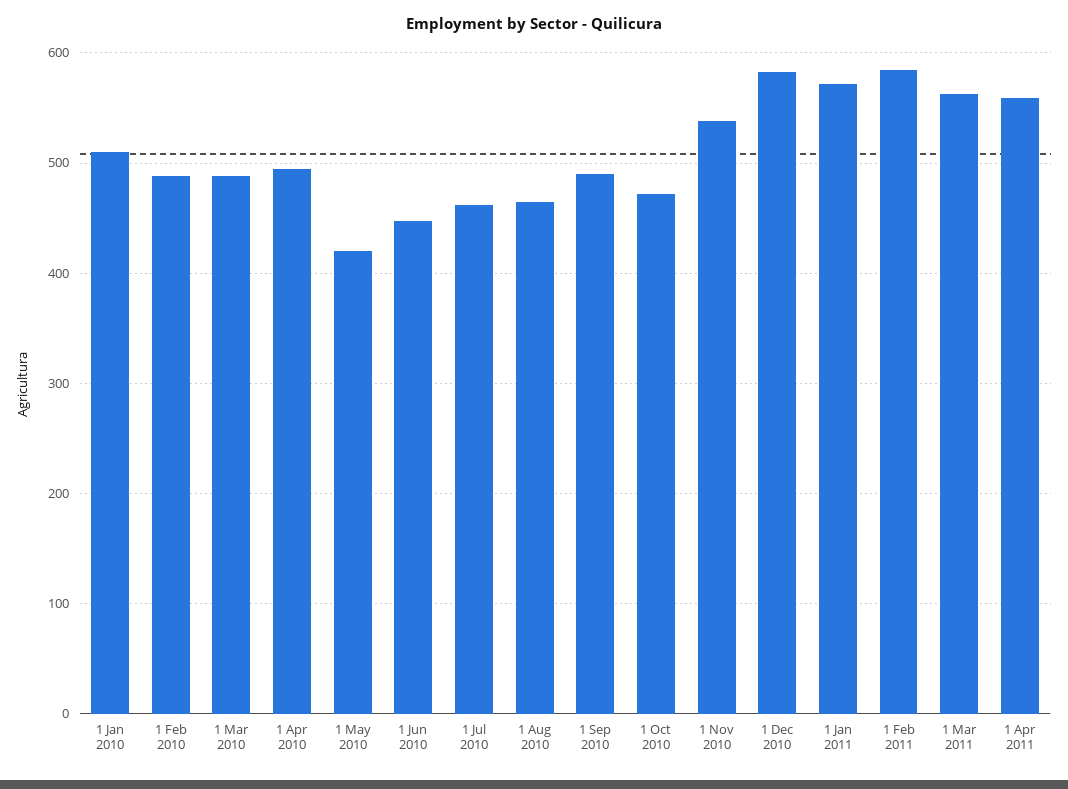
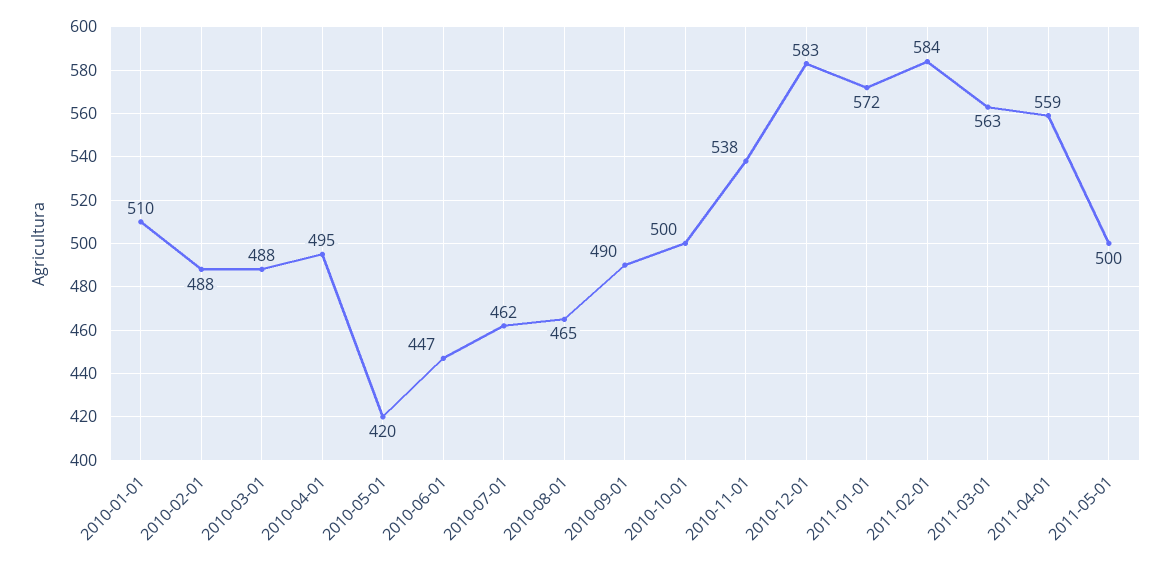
1 Oct 2010: 470 -> 500
2011-05-01: none -> 500

